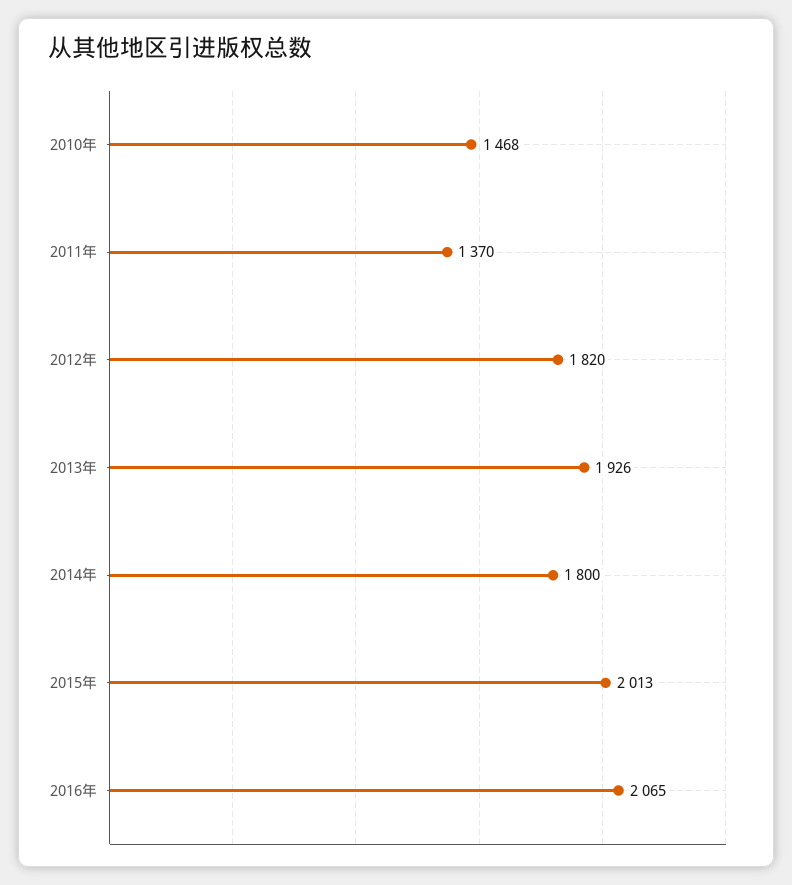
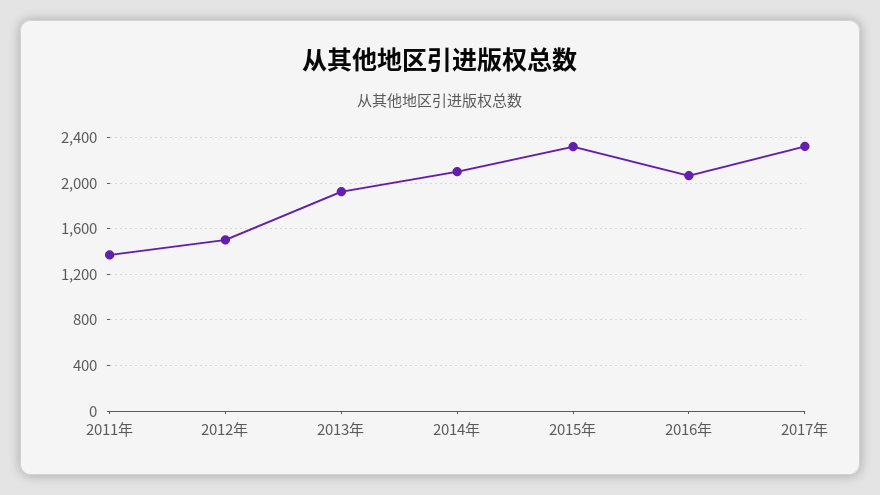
2010年: 1468 -> none
2012年: 1820 -> 1500
2014年: 1800 -> 2100
2015年: 2013 -> 2300
2017年: none -> 2300

